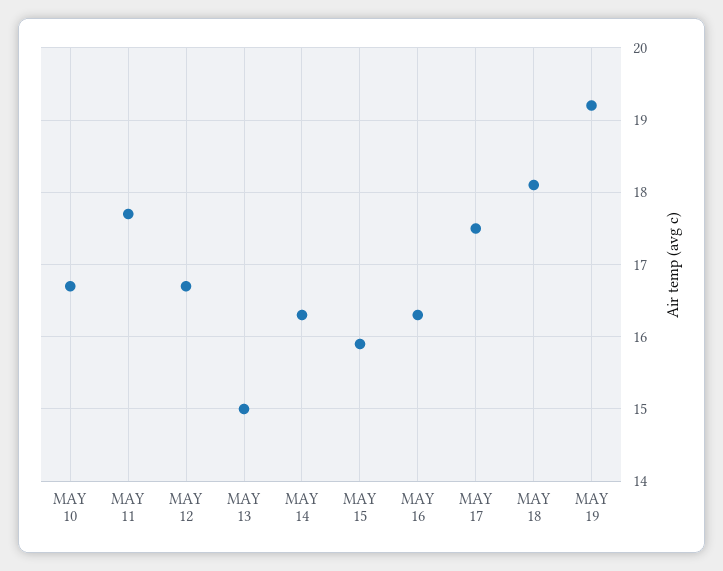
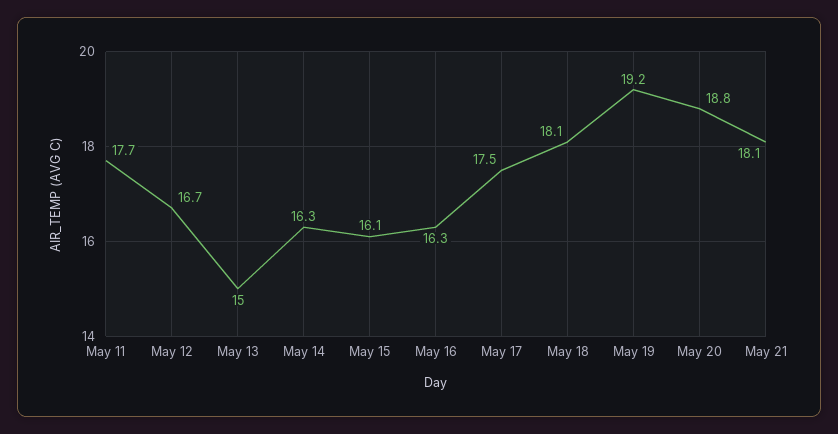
MAY 10: 16.7 -> none
MAY 15: 15.9 -> 16.1
May 20: none -> 18.8
May 21: none -> 18.1

